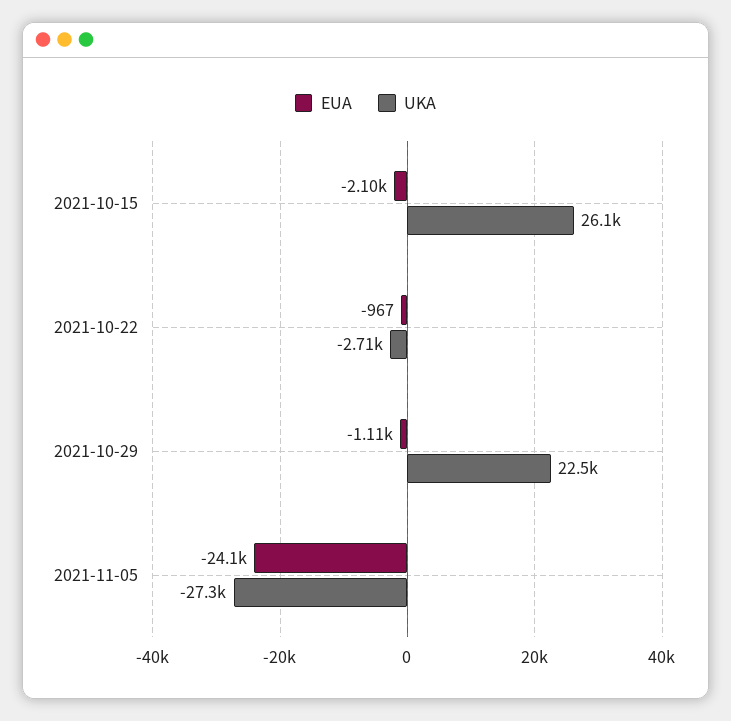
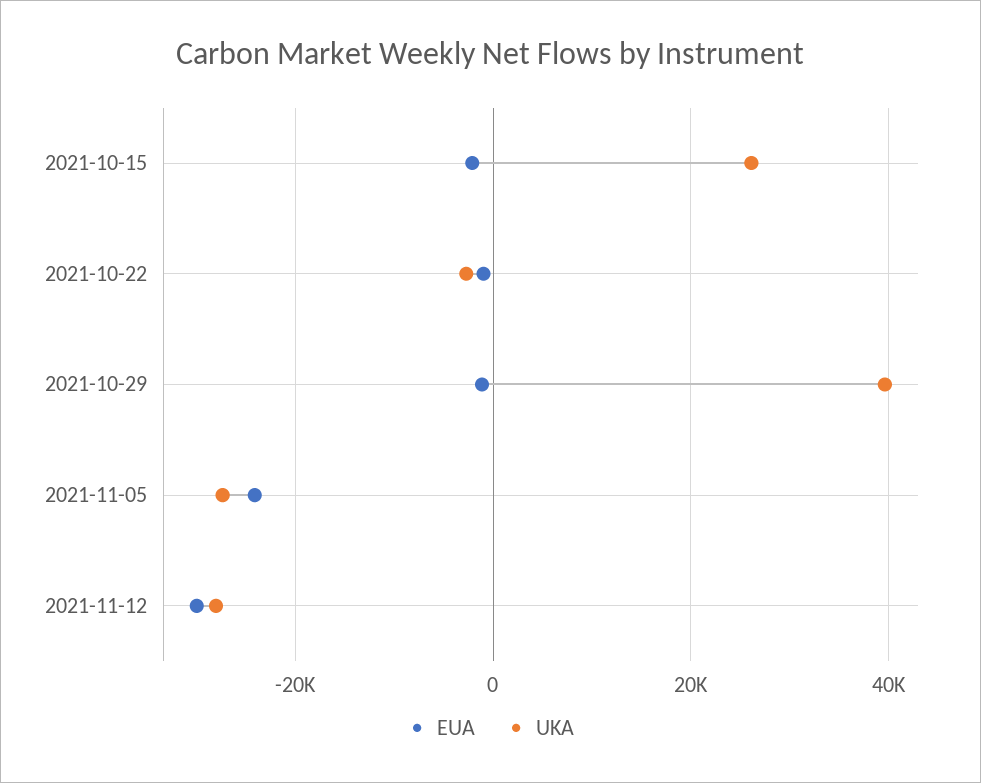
UKA, 2021-10-29: 22500 -> 40000
EUA, 2021-11-12: none -> -30000
UKA, 2021-11-12: none -> -28000

